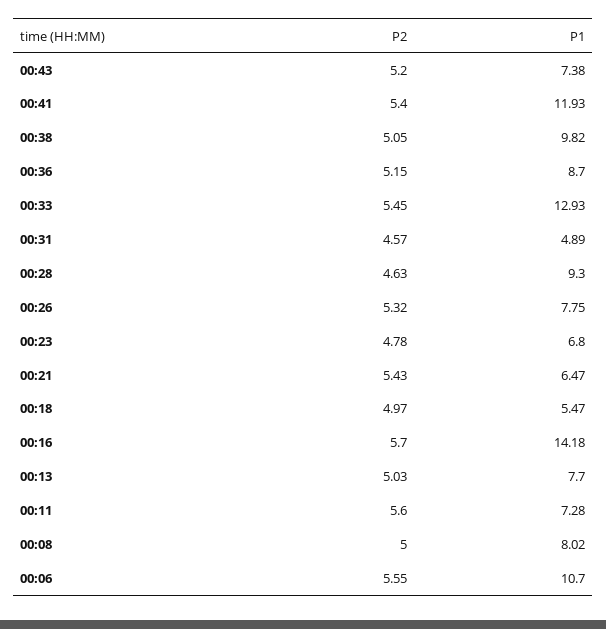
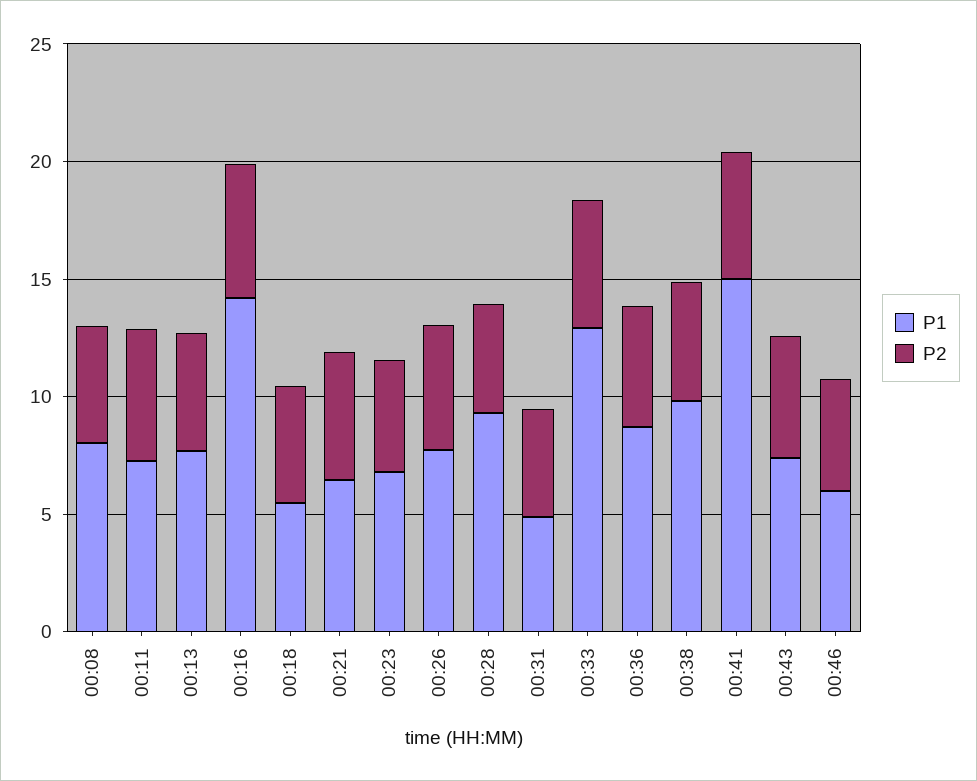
P1, 00:41: 11.93 -> 15
P2, 00:06: 5.55 -> none
P1, 00:06: 10.7 -> none
P1, 00:46: none -> 6
P2, 00:46: none -> 5

